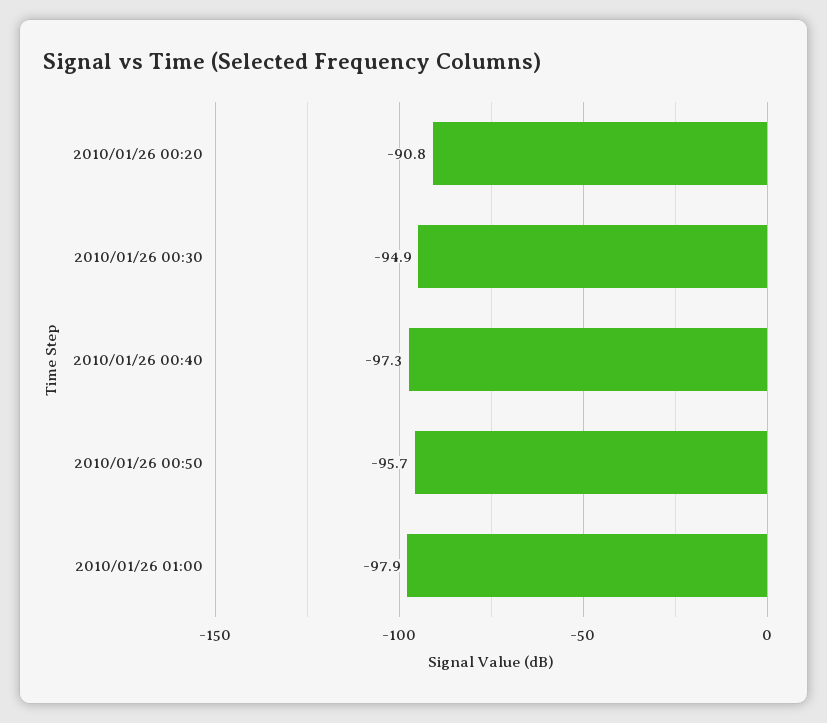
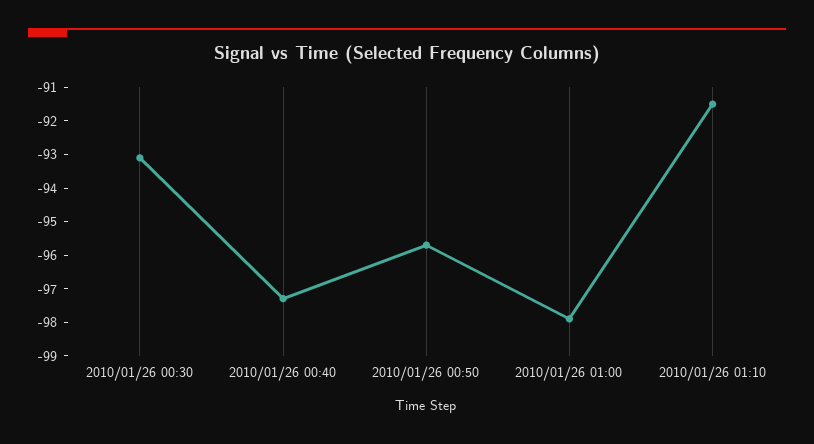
2010/01/26 00:20: -90.8 -> none
2010/01/26 00:30: -94.9 -> -93
2010/01/26 01:10: none -> -91.5

